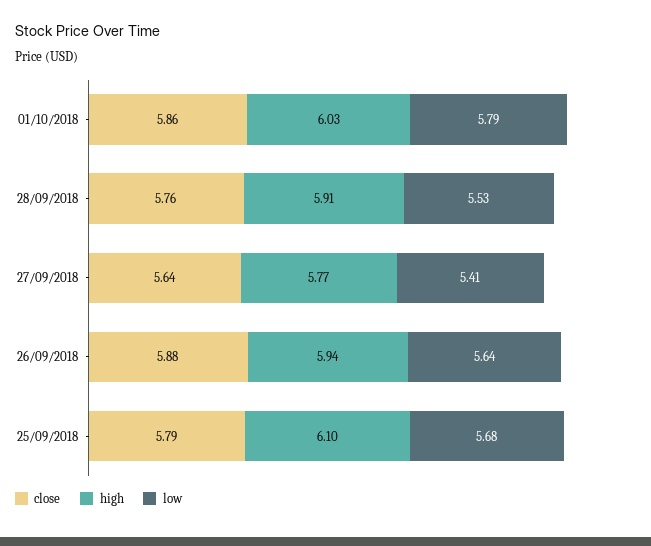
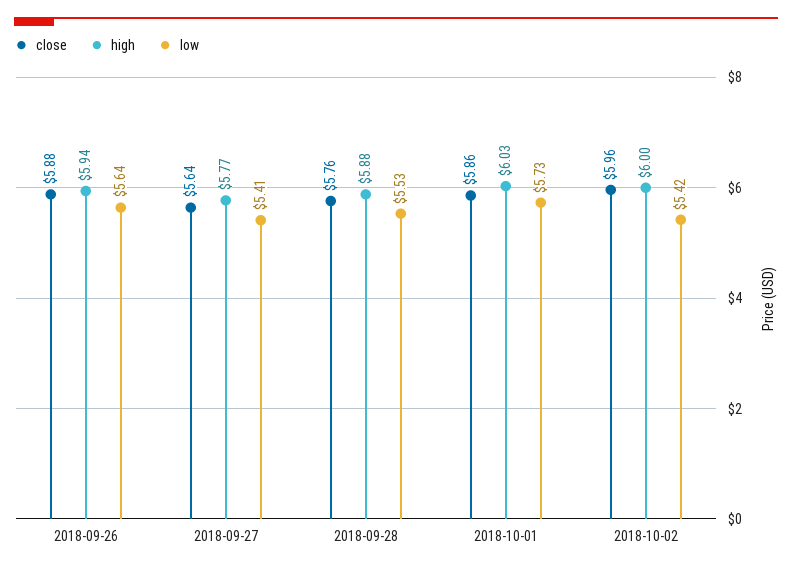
low, 01/10/2018: 5.79 -> 5.73
high, 28/09/2018: 5.91 -> 5.88
close, 25/09/2018: 5.79 -> none
high, 25/09/2018: 6.1 -> none
low, 25/09/2018: 5.68 -> none
close, 2018-10-02: none -> 5.96
high, 2018-10-02: none -> 6
low, 2018-10-02: none -> 5.42

